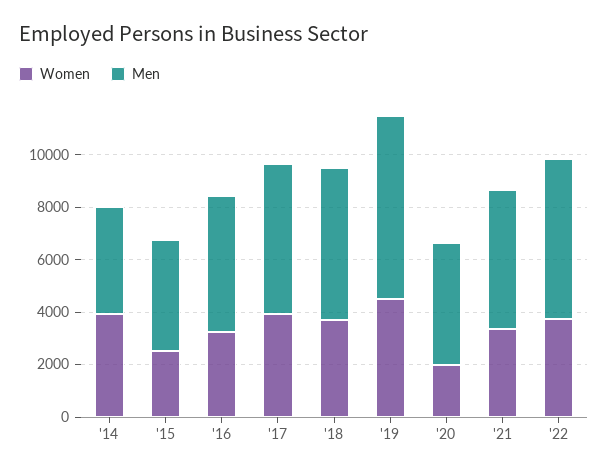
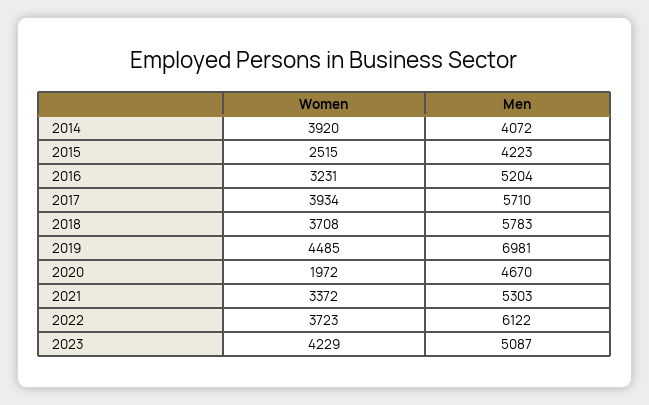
Women, 2023: none -> 4229
Men, 2023: none -> 5087

